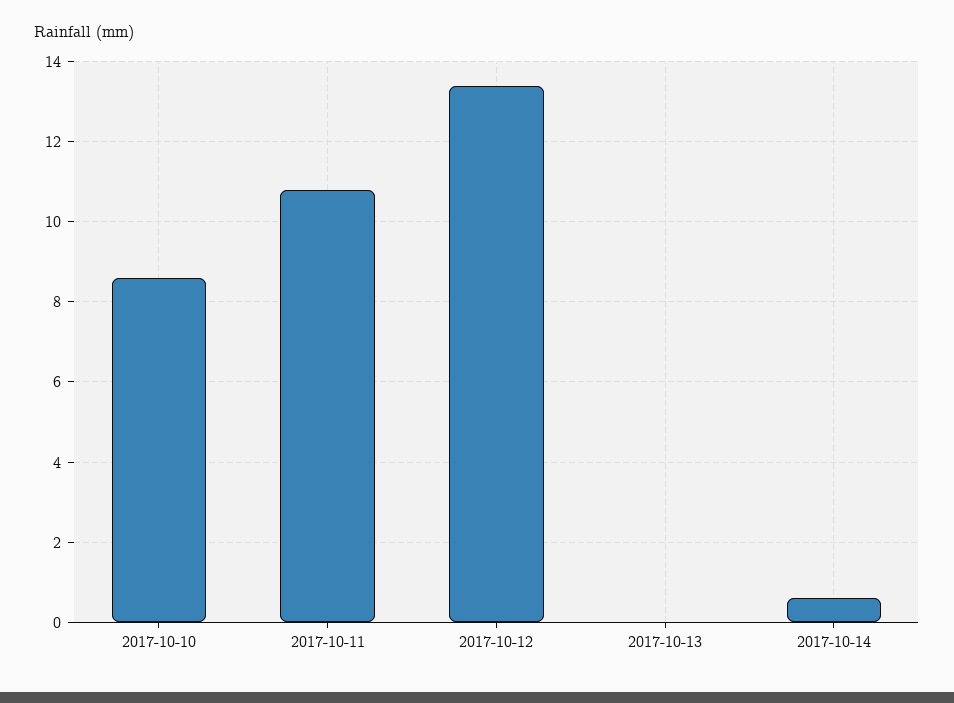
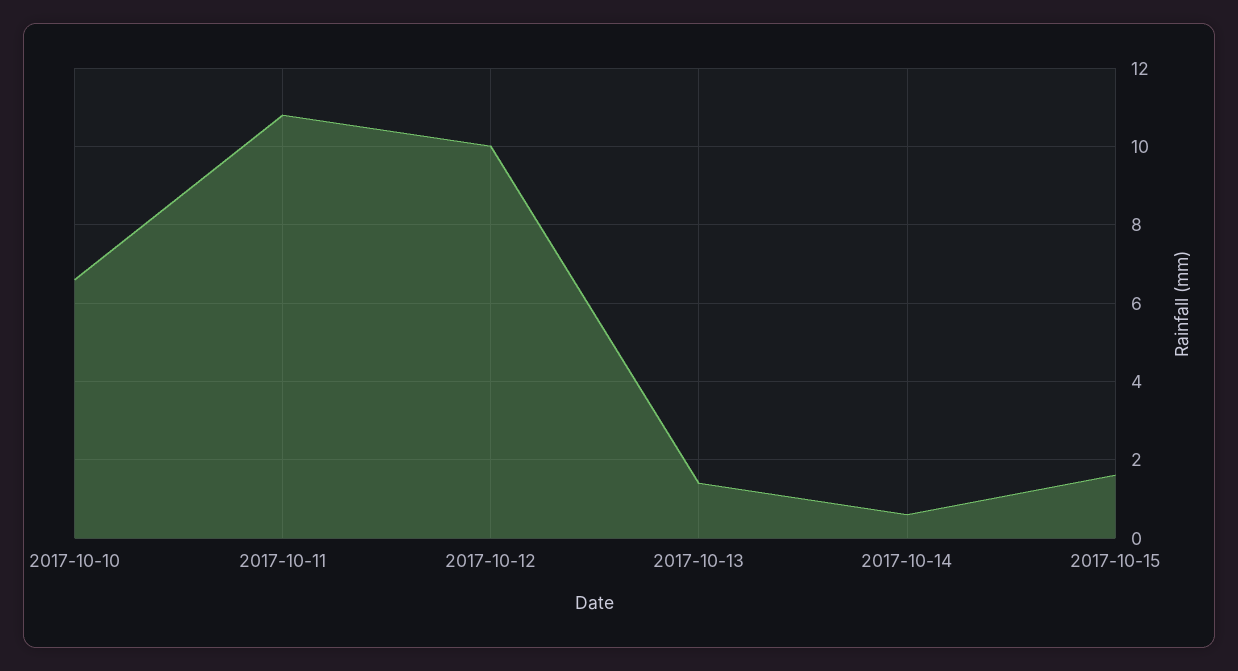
2017-10-10: 8.5 -> 6.5
2017-10-12: 13.5 -> 10
2017-10-13: 0 -> 1.5
2017-10-15: none -> 1.5

